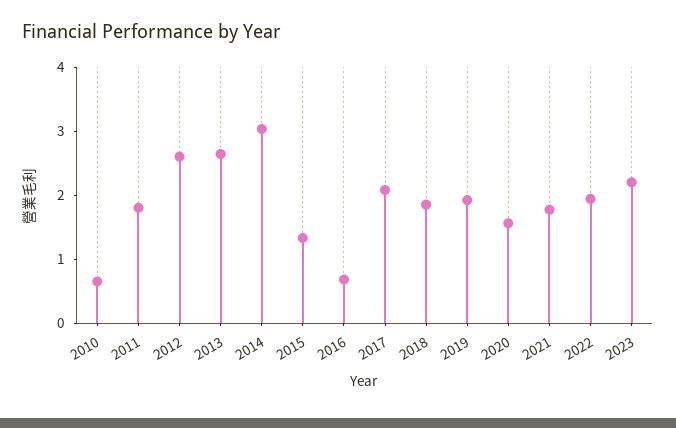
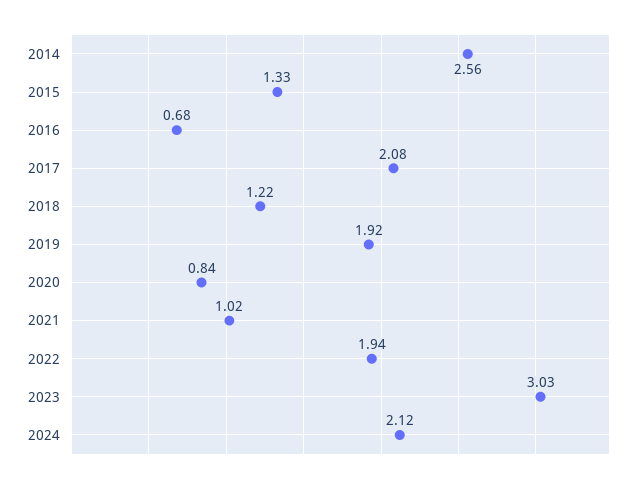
2010: 0.6 -> none
2011: 1.8 -> none
2012: 2.6 -> none
2013: 2.6 -> none
2014: 3 -> 2.56
2018: 1.8 -> 1.22
2020: 1.6 -> 0.84
2021: 1.8 -> 1.02
2023: 2.2 -> 3.03
2024: none -> 2.12

